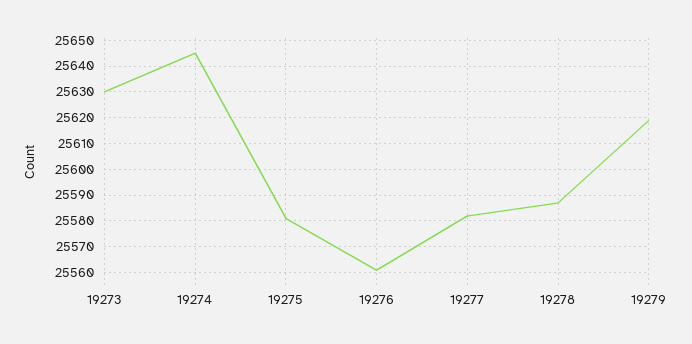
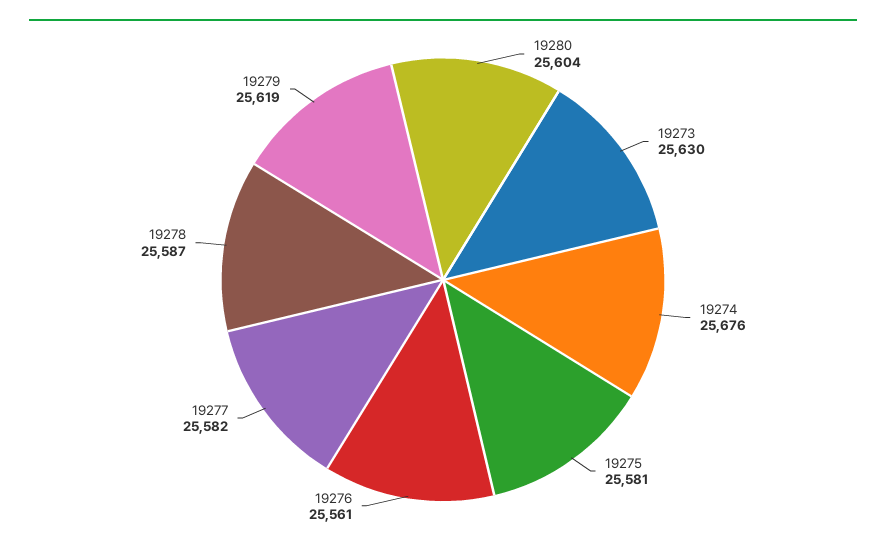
19274: 25645 -> 25676
19280: none -> 25604

